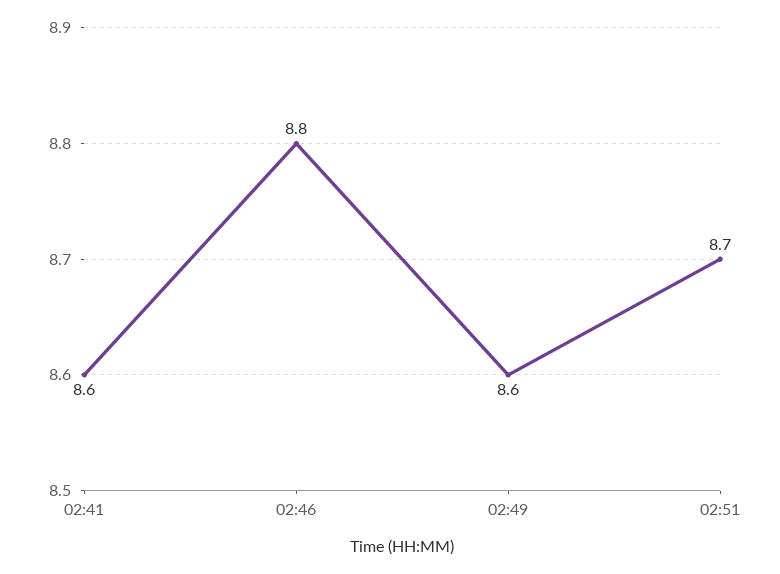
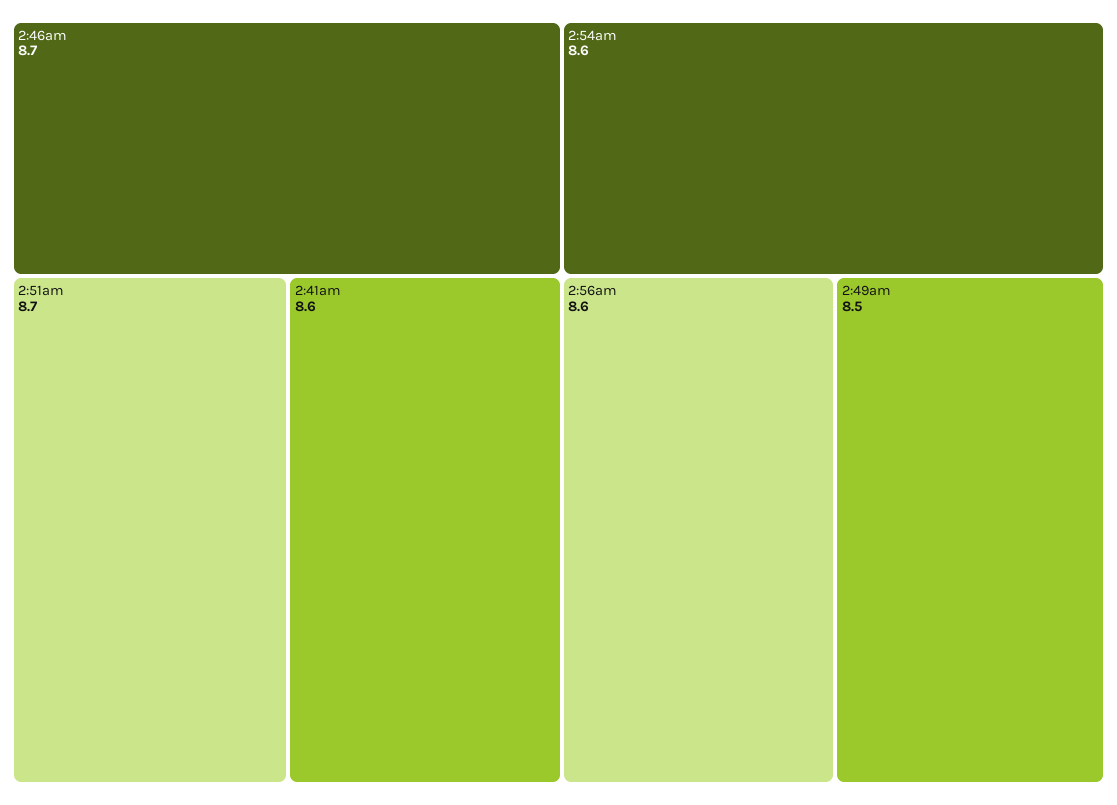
02:46: 8.8 -> 8.7
02:49: 8.6 -> 8.5
2:54am: none -> 8.6
2:56am: none -> 8.6

